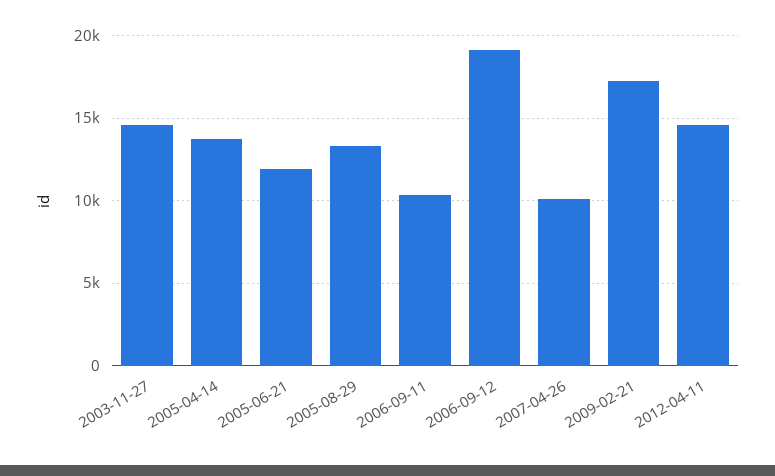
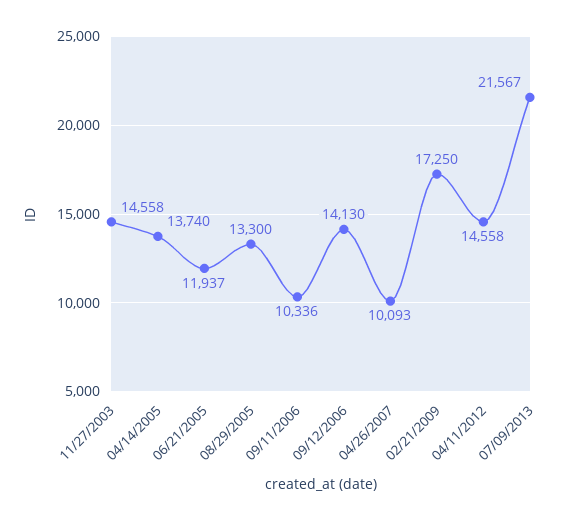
2006-09-12: 19000 -> 14130
07/09/2013: none -> 21567

